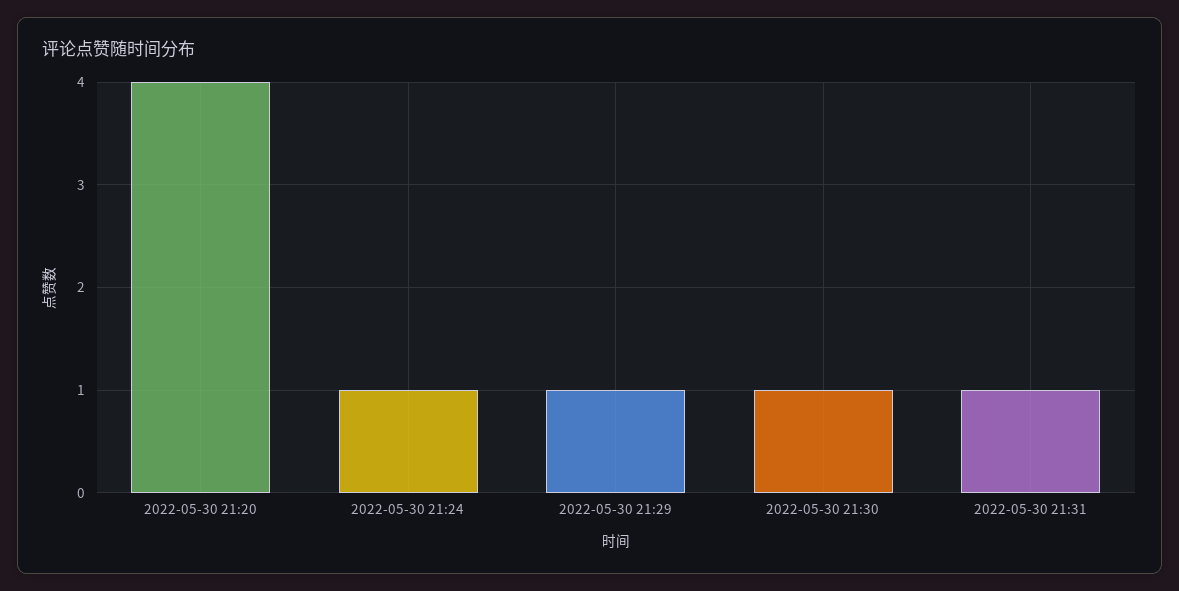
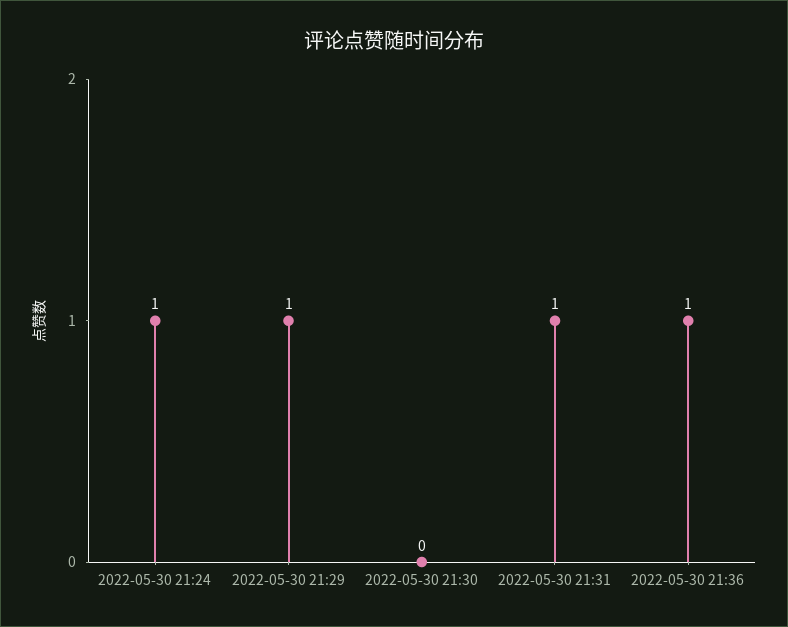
2022-05-30 21:20: 4 -> none
2022-05-30 21:30: 1 -> 0
2022-05-30 21:36: none -> 1

